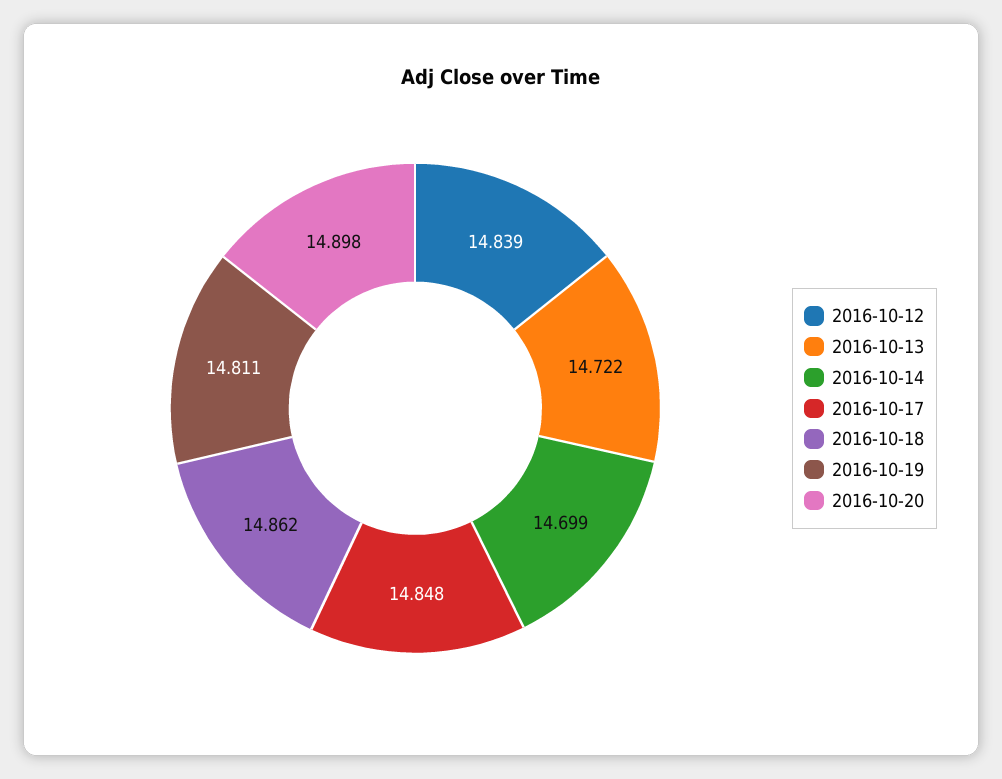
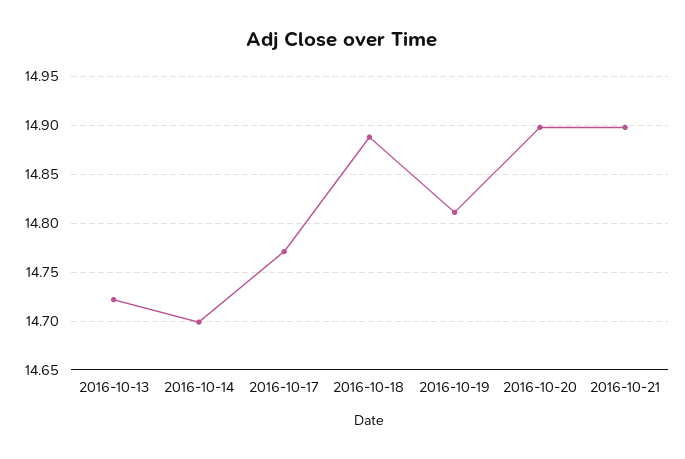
2016-10-12: 14.839 -> none
2016-10-17: 14.848 -> 14.77
2016-10-18: 14.862 -> 14.89
2016-10-21: none -> 14.9

